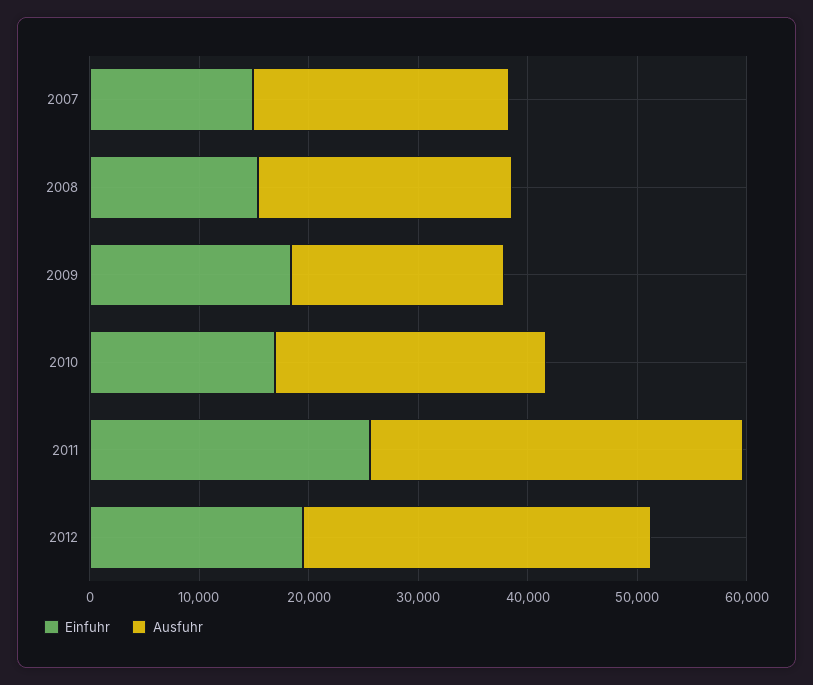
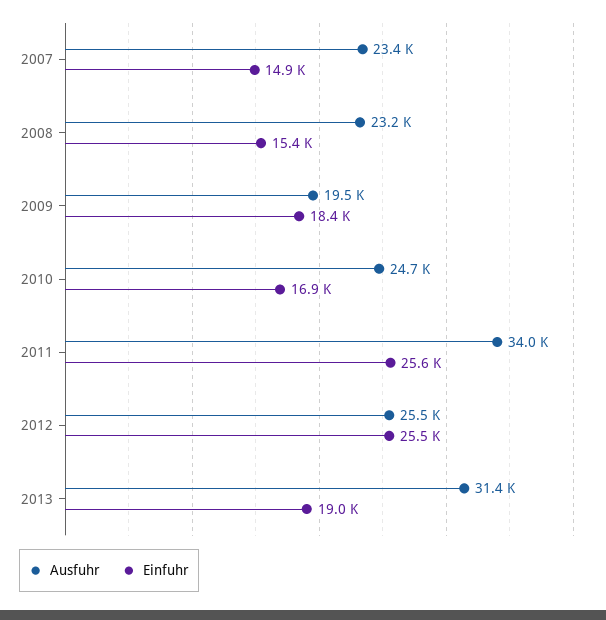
Einfuhr, 2012: 20000 -> 25500
Ausfuhr, 2012: 32000 -> 25500
Ausfuhr, 2013: none -> 31400
Einfuhr, 2013: none -> 19000

